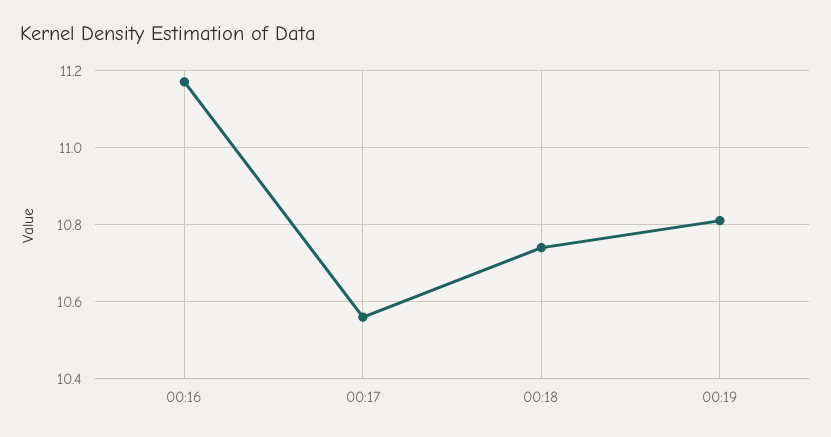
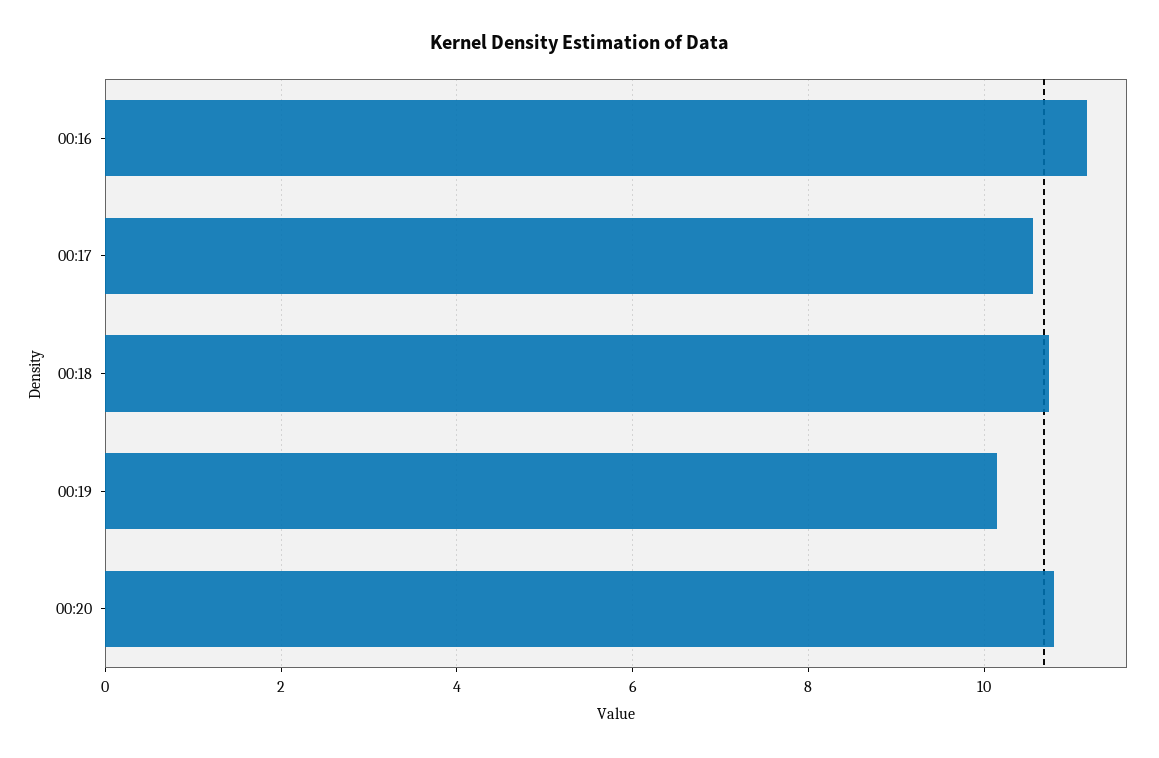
00:19: 10.8 -> 10.2
00:20: none -> 10.8

